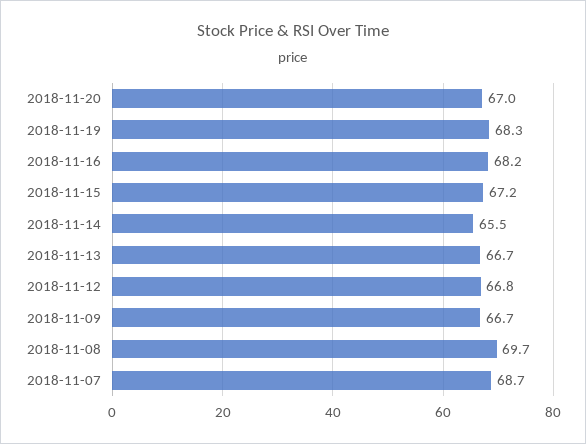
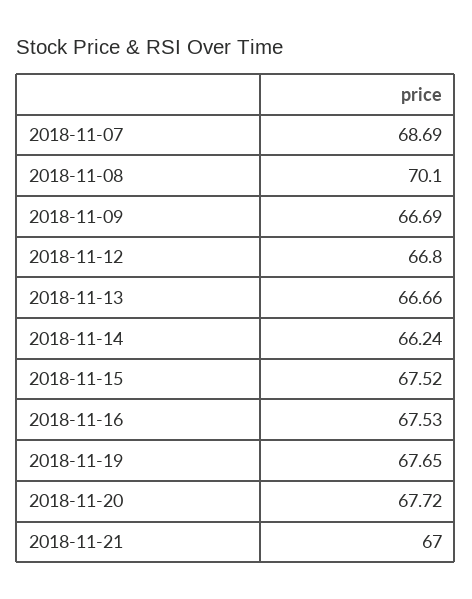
2018-11-20: 67 -> 67.72
2018-11-19: 68.3 -> 67.65
2018-11-16: 68.2 -> 67.53
2018-11-15: 67.2 -> 67.52
2018-11-14: 65.5 -> 66.24
2018-11-08: 69.7 -> 70.1
2018-11-21: none -> 67

